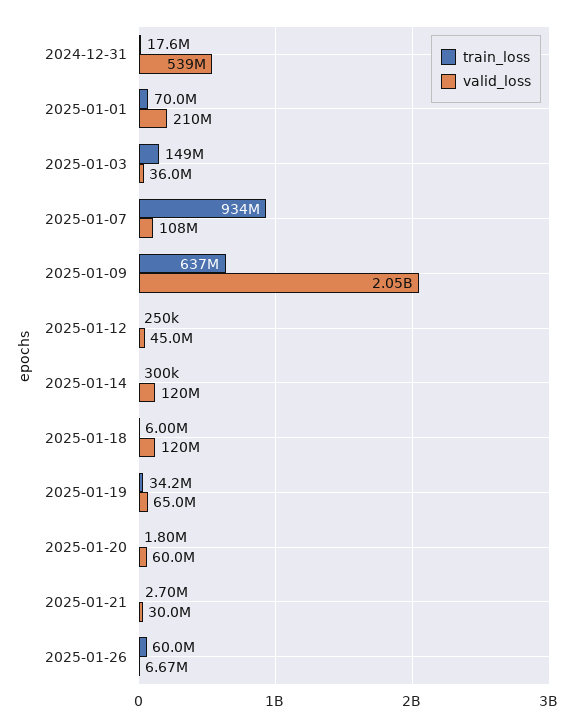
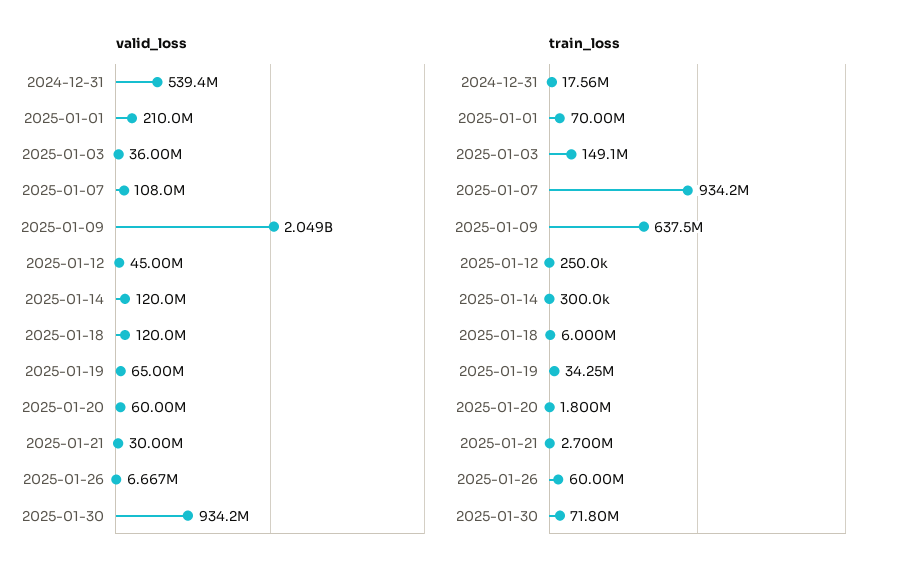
valid_loss, 2025-01-30: none -> 934200000
train_loss, 2025-01-30: none -> 71800000

